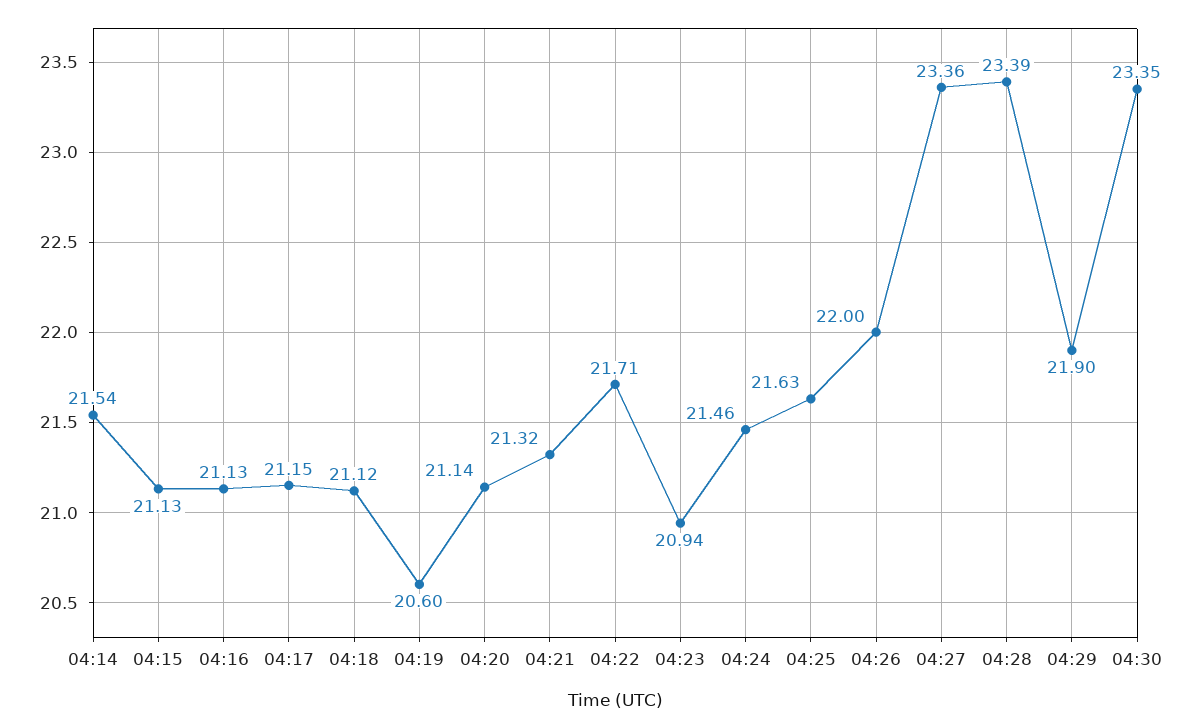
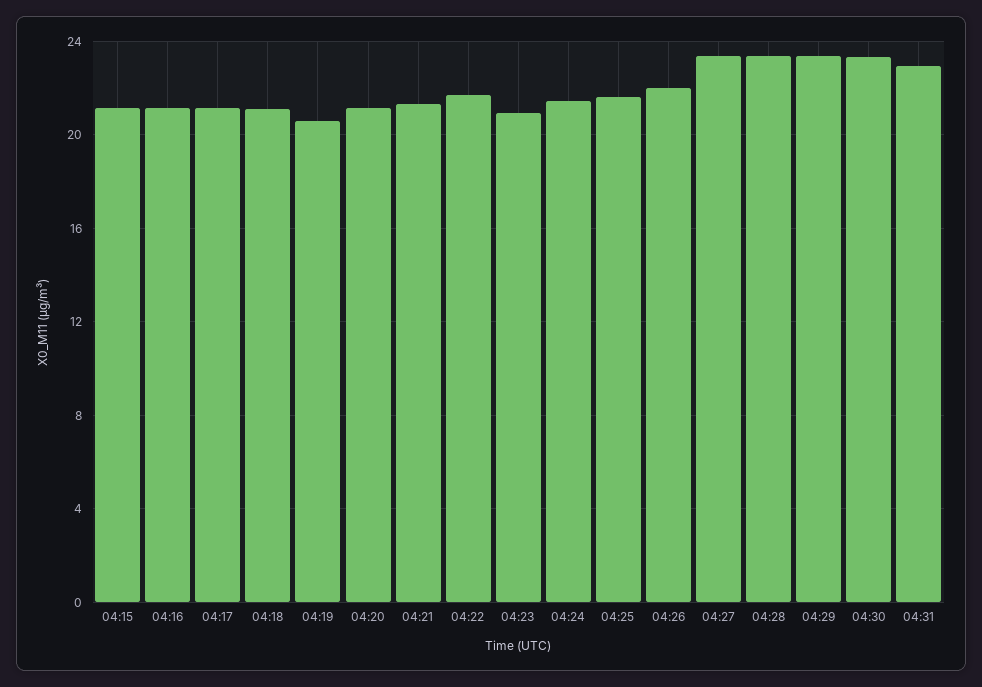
04:14: 21.54 -> none
04:29: 21.9 -> 23.5
04:31: none -> 23

